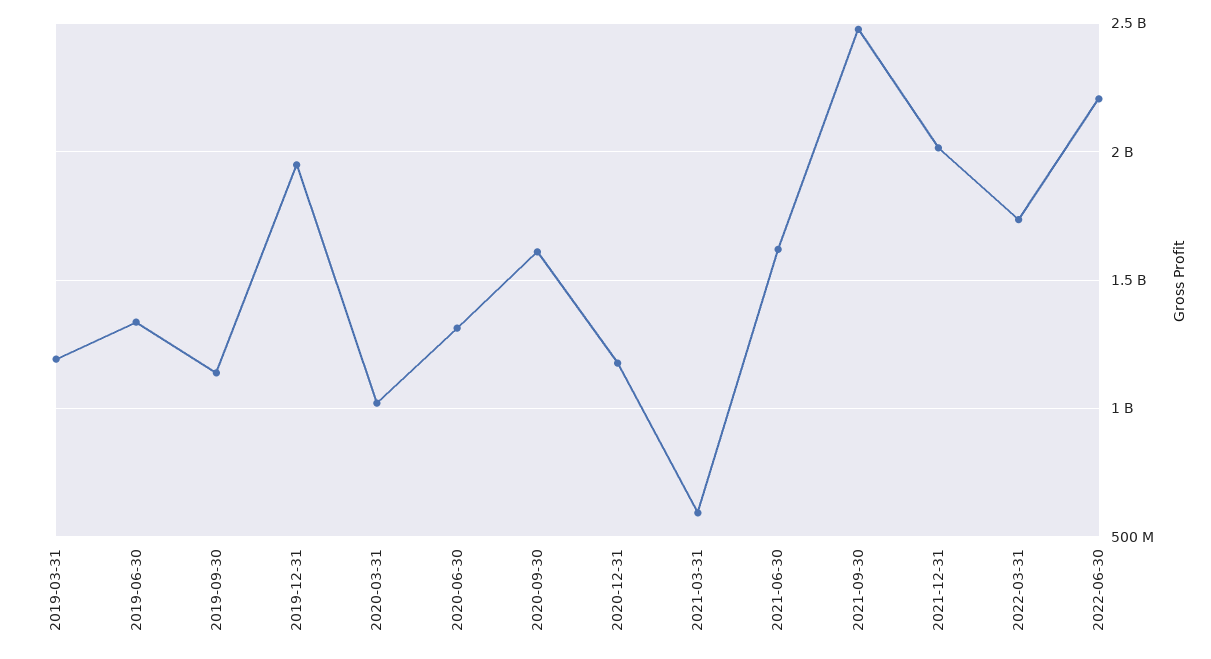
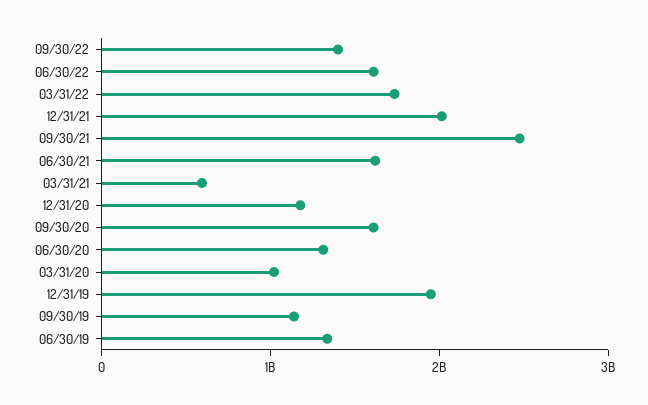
2019-03-31: 1200000000 -> none
2022-06-30: 2200000000 -> 1600000000
09/30/22: none -> 1400000000

